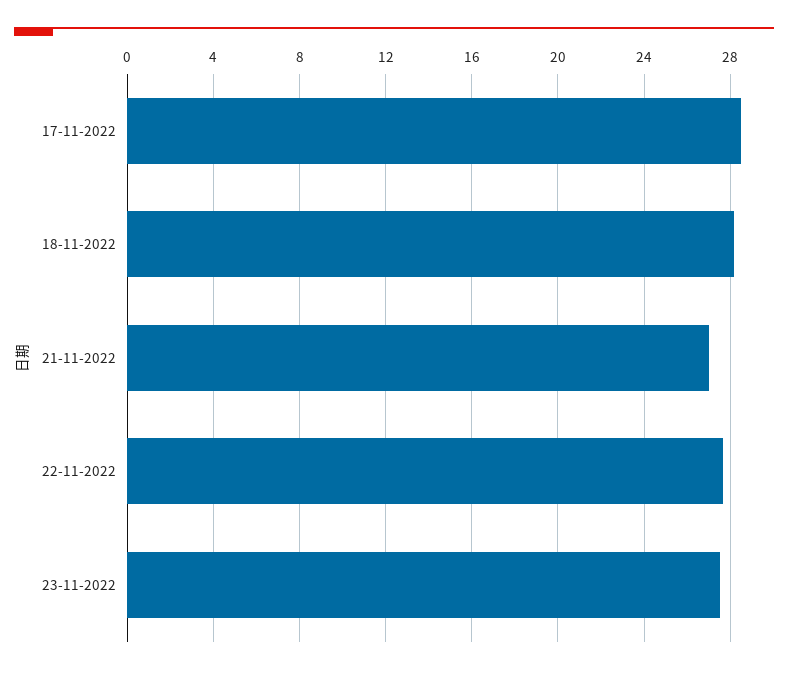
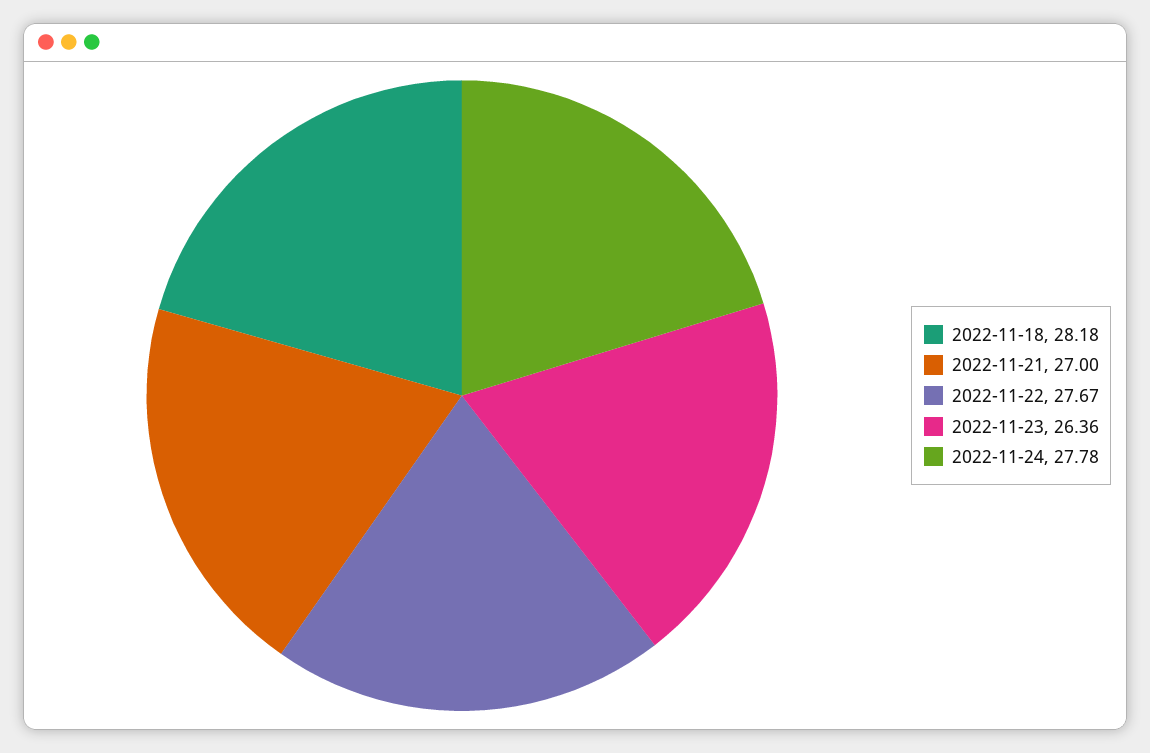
17-11-2022: 28.5 -> none
23-11-2022: 27.5 -> 26.36
2022-11-24: none -> 27.78

